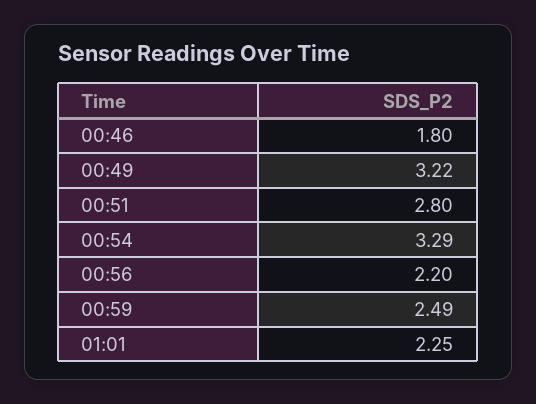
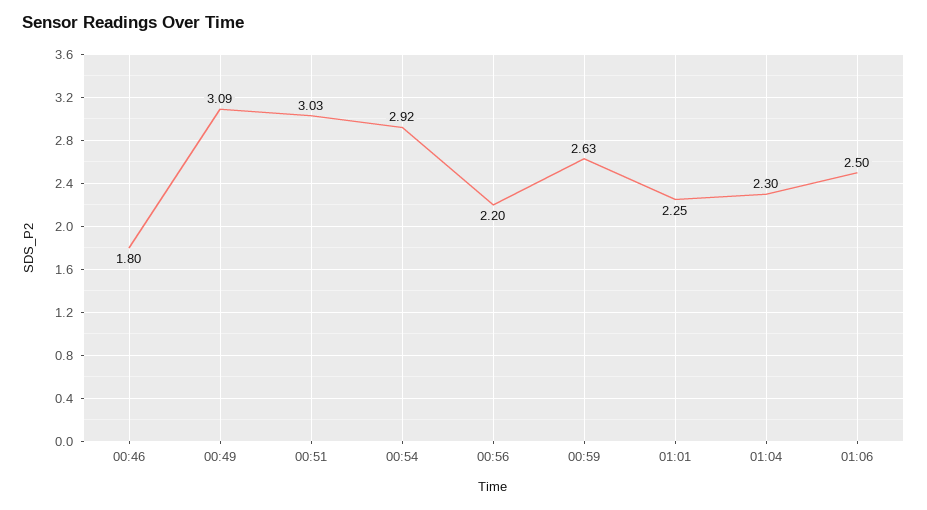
00:49: 3.22 -> 3.09
00:51: 2.8 -> 3.03
00:54: 3.29 -> 2.92
00:59: 2.49 -> 2.63
01:04: none -> 2.3
01:06: none -> 2.5

